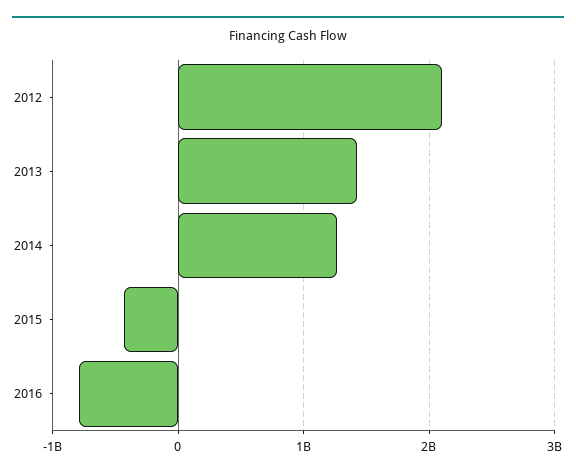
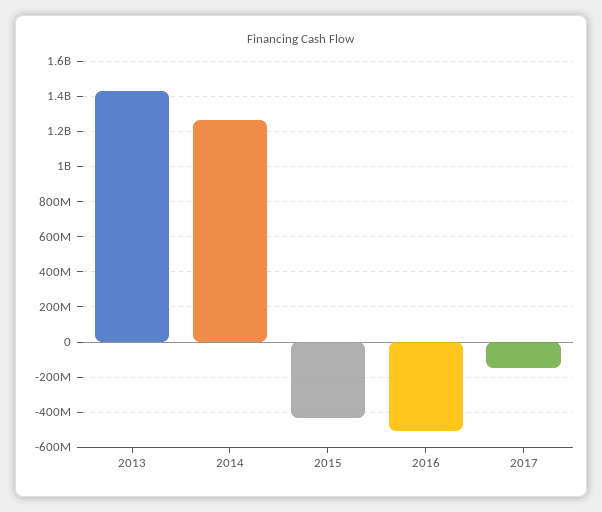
2012: 2100000000 -> none
2016: -800000000 -> -500000000
2017: none -> -150000000

